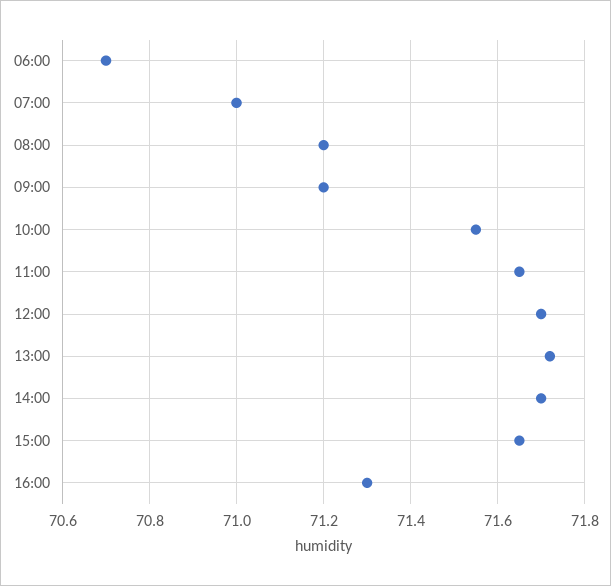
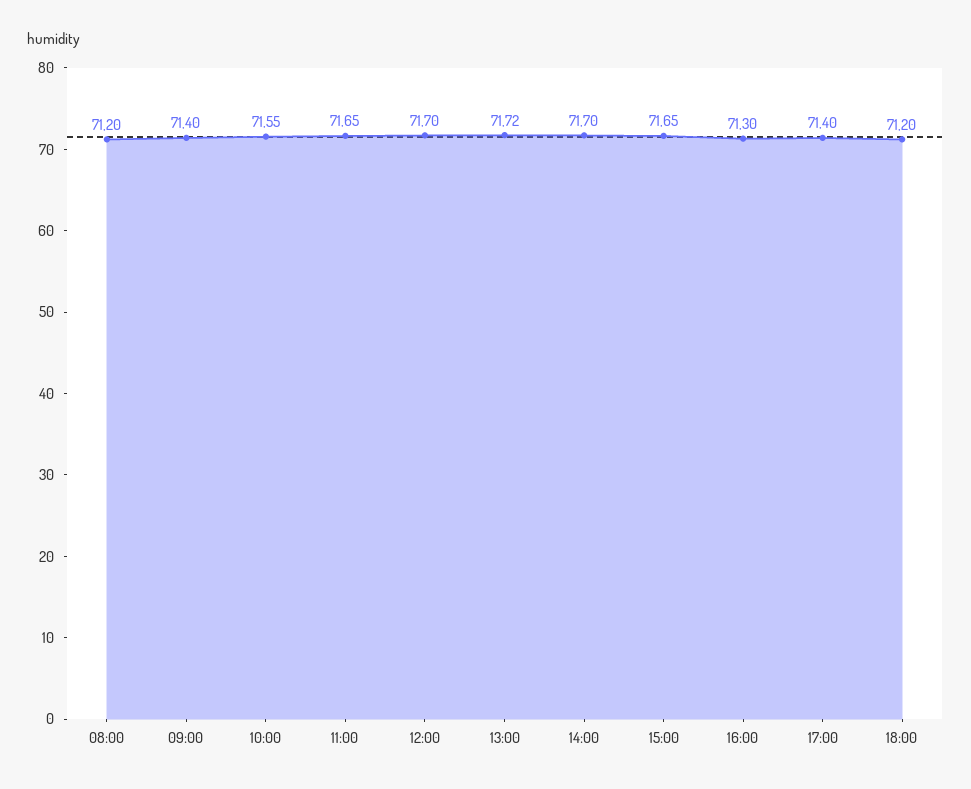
06:00: 70.7 -> none
07:00: 71 -> none
09:00: 71.2 -> 71.4
17:00: none -> 71.4
18:00: none -> 71.2

